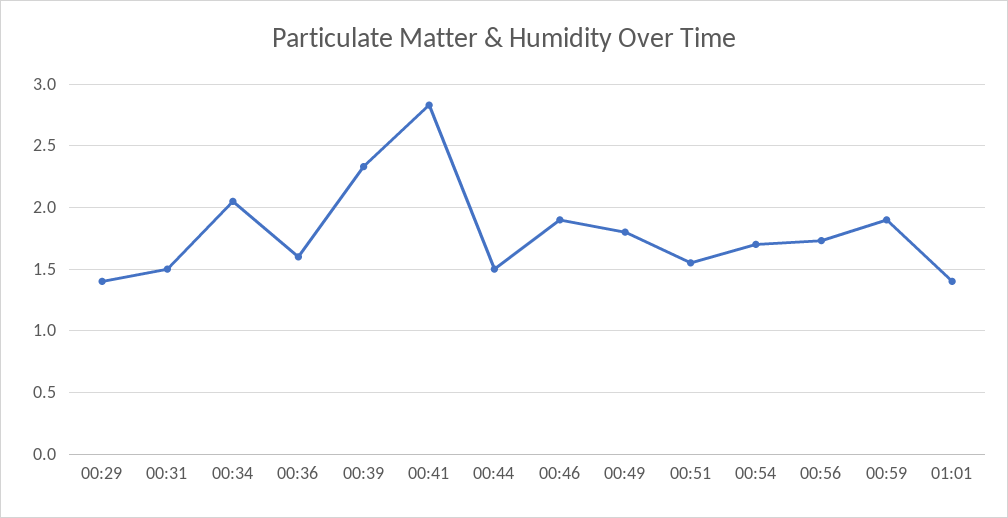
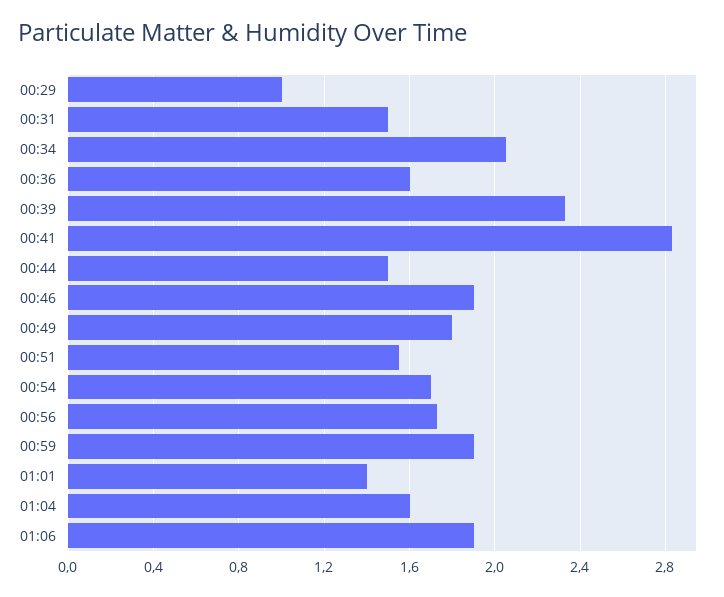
00:29: 1.4 -> 1
01:04: none -> 1.6
01:06: none -> 1.9

